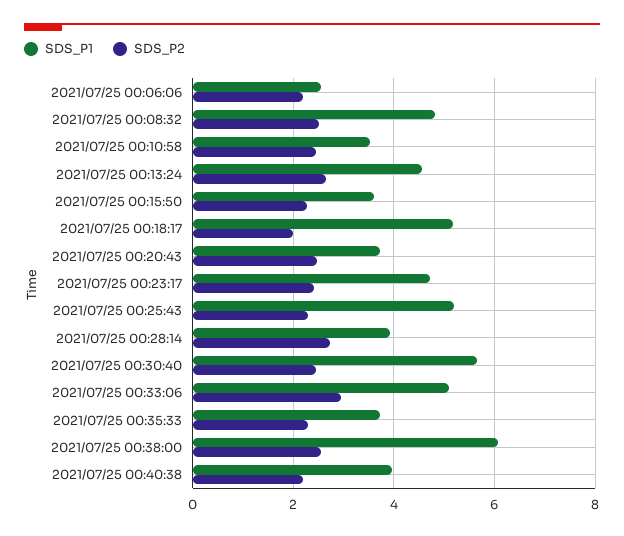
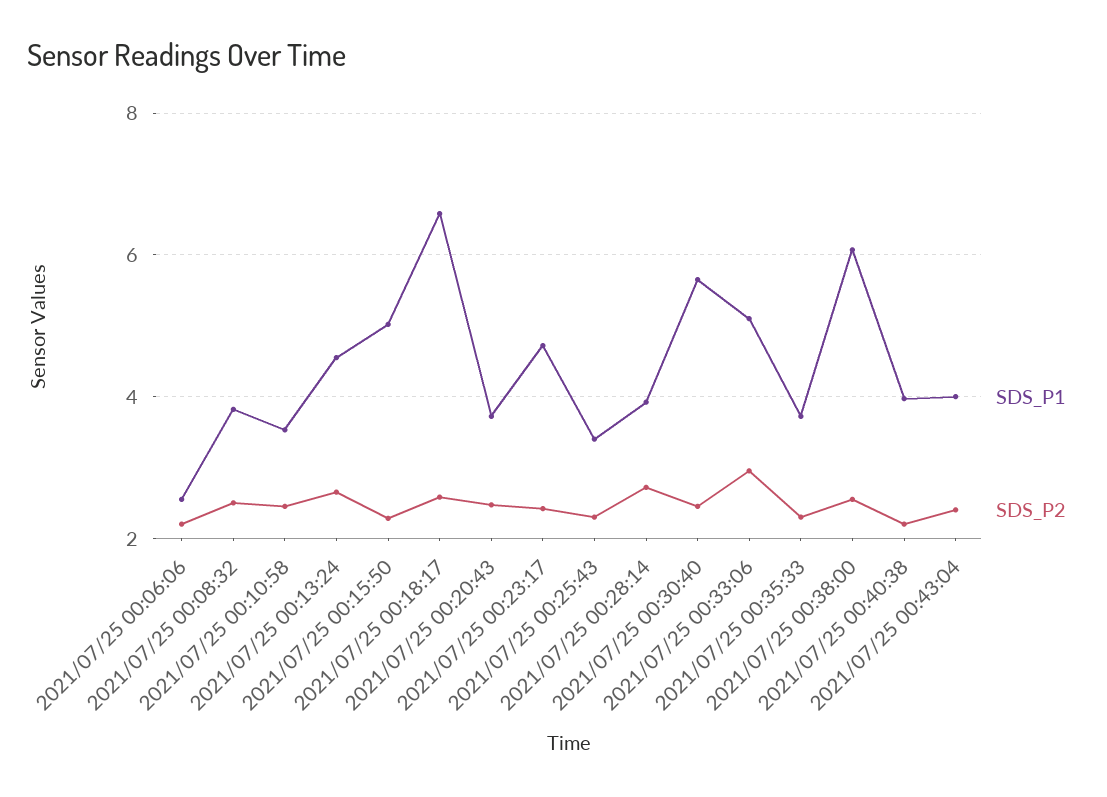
SDS_P1, 2021/07/25 00:08:32: 4.8 -> 3.8
SDS_P1, 2021/07/25 00:15:50: 3.6 -> 5
SDS_P1, 2021/07/25 00:18:17: 5.2 -> 6.6
SDS_P2, 2021/07/25 00:18:17: 2 -> 2.6
SDS_P1, 2021/07/25 00:25:43: 5.2 -> 3.4
SDS_P1, 2021/07/25 00:43:04: none -> 4
SDS_P2, 2021/07/25 00:43:04: none -> 2.4

